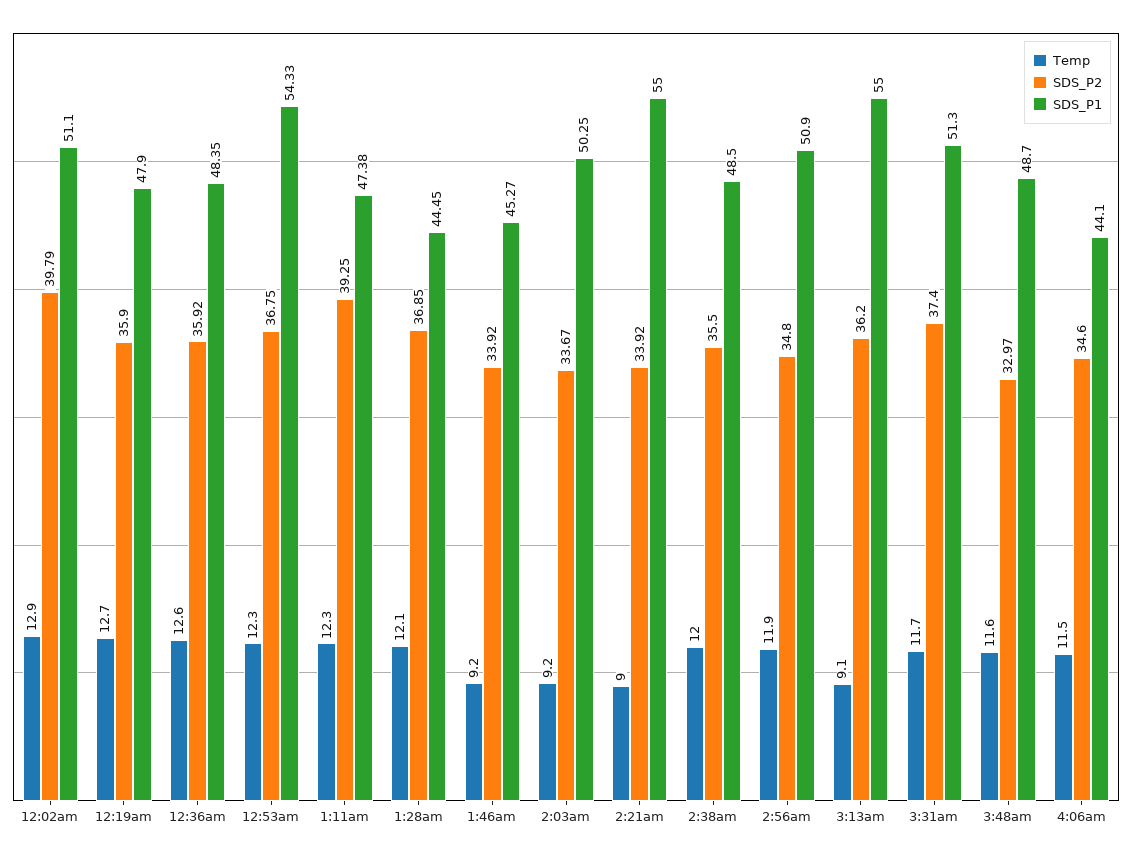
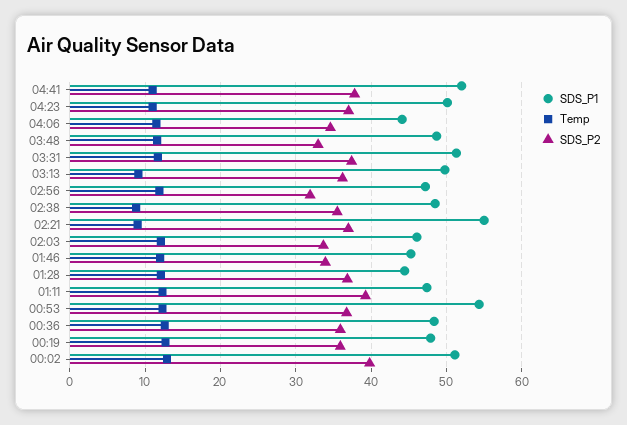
Temp, 1:46am: 9.2 -> 12
Temp, 2:03am: 9.2 -> 12
SDS_P1, 2:03am: 50.25 -> 46
SDS_P2, 2:21am: 33.92 -> 37
Temp, 2:38am: 12 -> 9
SDS_P2, 2:56am: 34.8 -> 32
SDS_P1, 2:56am: 50.9 -> 47
SDS_P1, 3:13am: 55 -> 50
SDS_P1, 04:41: none -> 52
Temp, 04:41: none -> 11
SDS_P2, 04:41: none -> 38
SDS_P1, 04:23: none -> 50
Temp, 04:23: none -> 11
SDS_P2, 04:23: none -> 37

